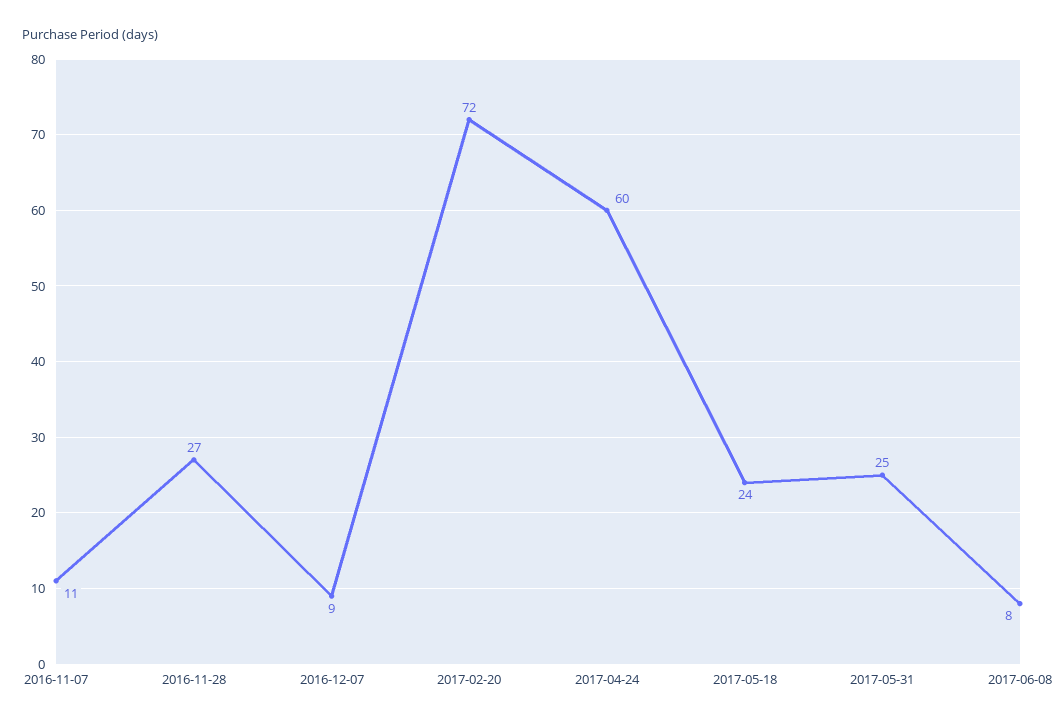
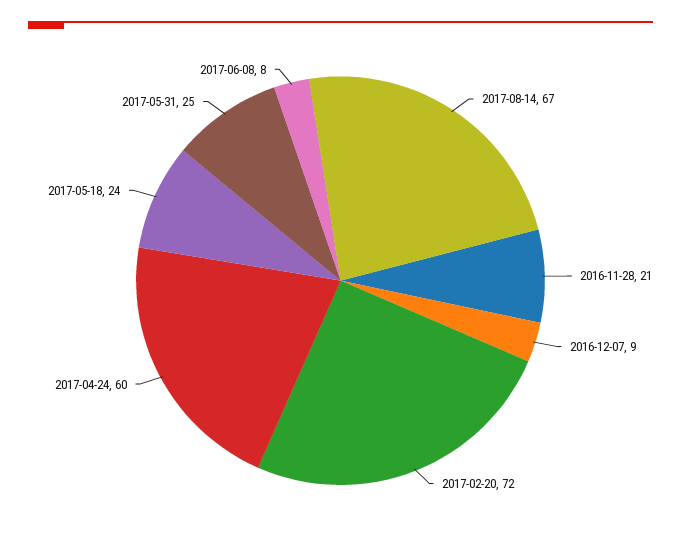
2016-11-07: 11 -> none
2016-11-28: 27 -> 21
2017-08-14: none -> 67

